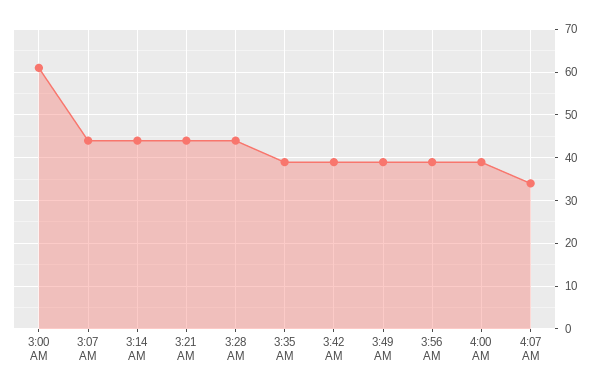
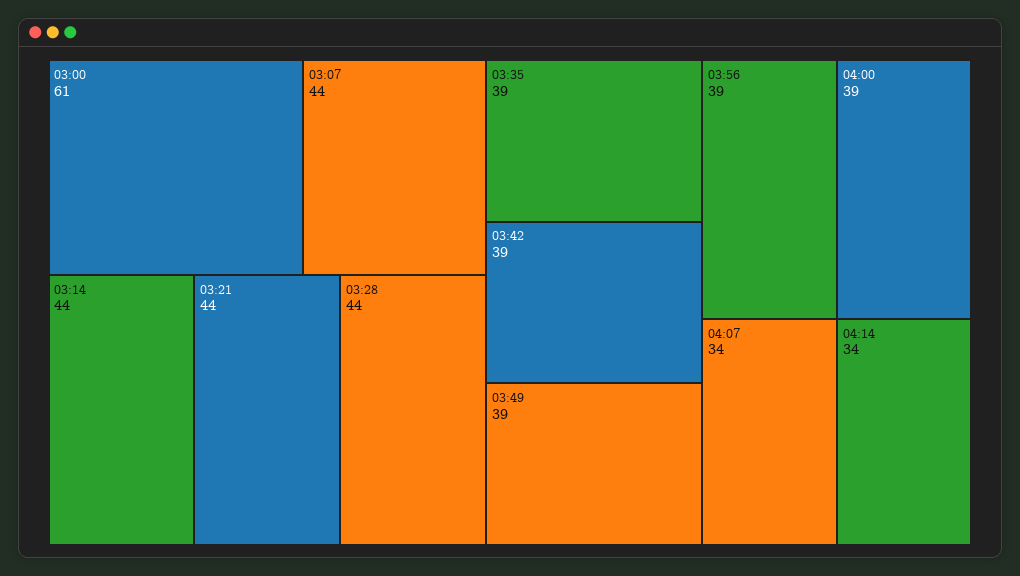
04:14: none -> 34

